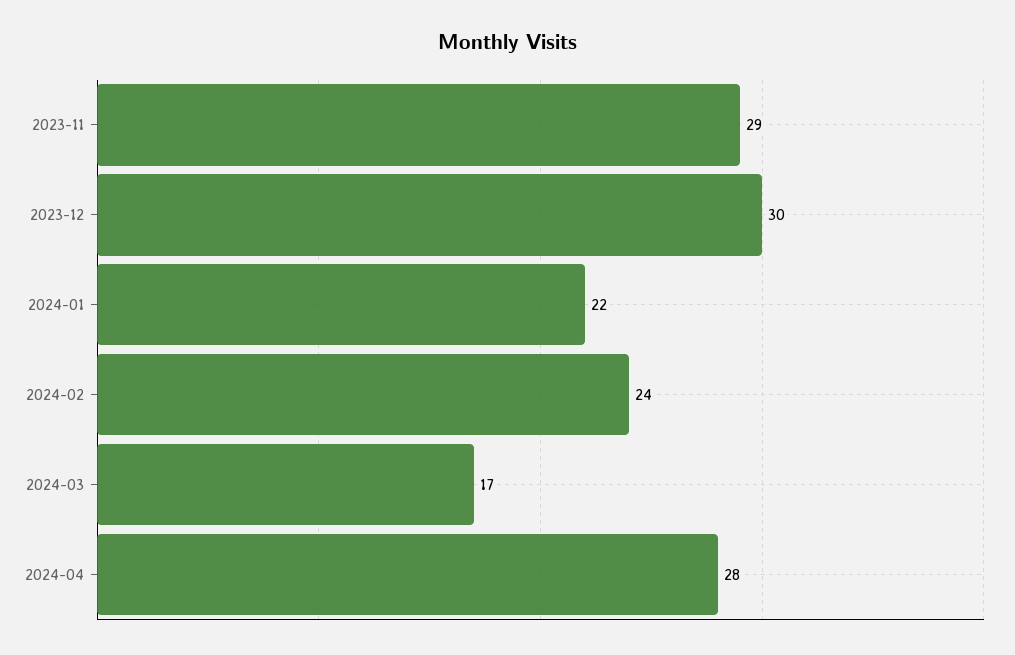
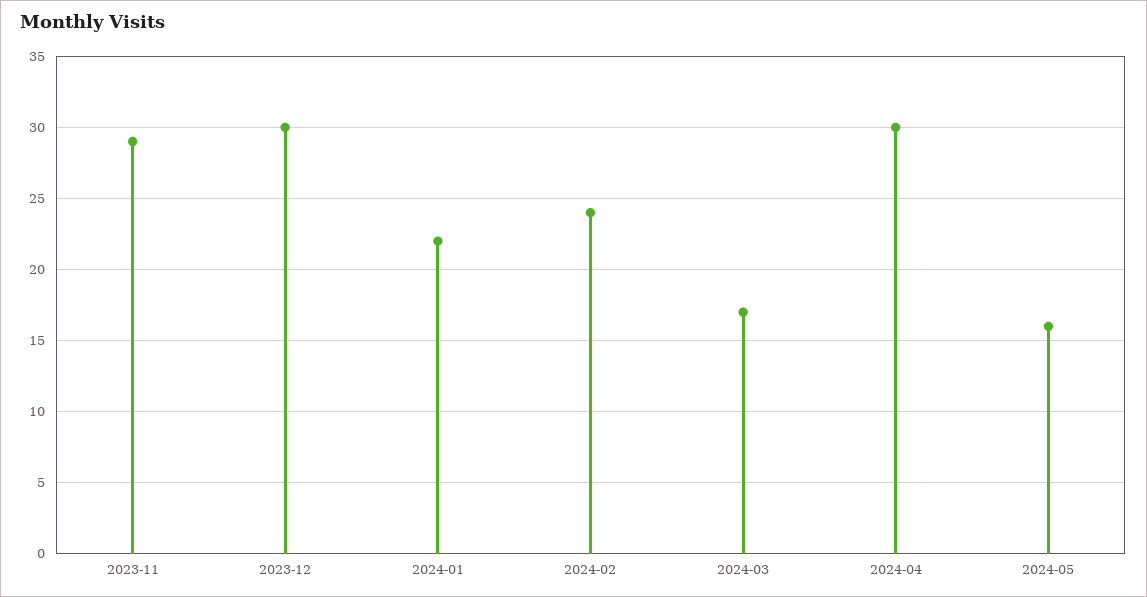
2024-04: 28 -> 30
2024-05: none -> 16

